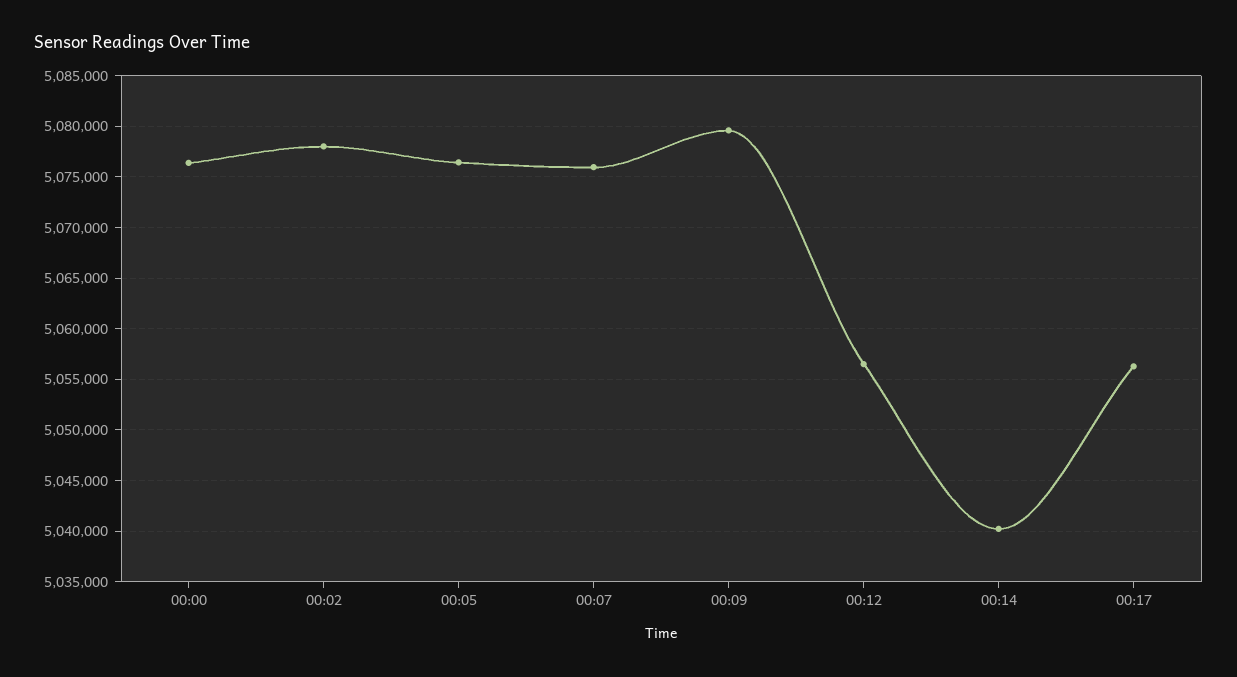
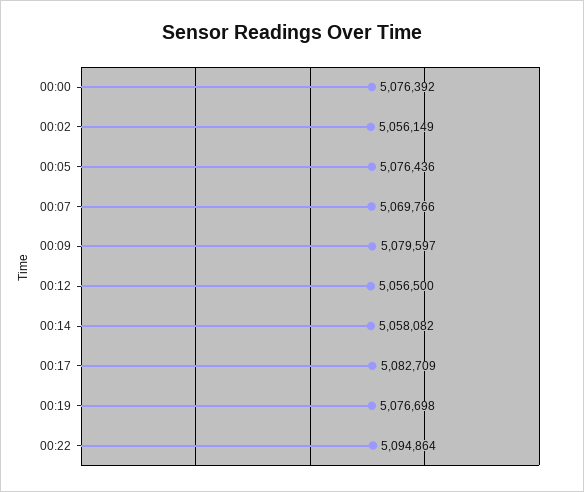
00:02: 5078000 -> 5056149
00:07: 5076000 -> 5069766
00:14: 5040000 -> 5058082
00:17: 5056000 -> 5082709
00:19: none -> 5076698
00:22: none -> 5094864

